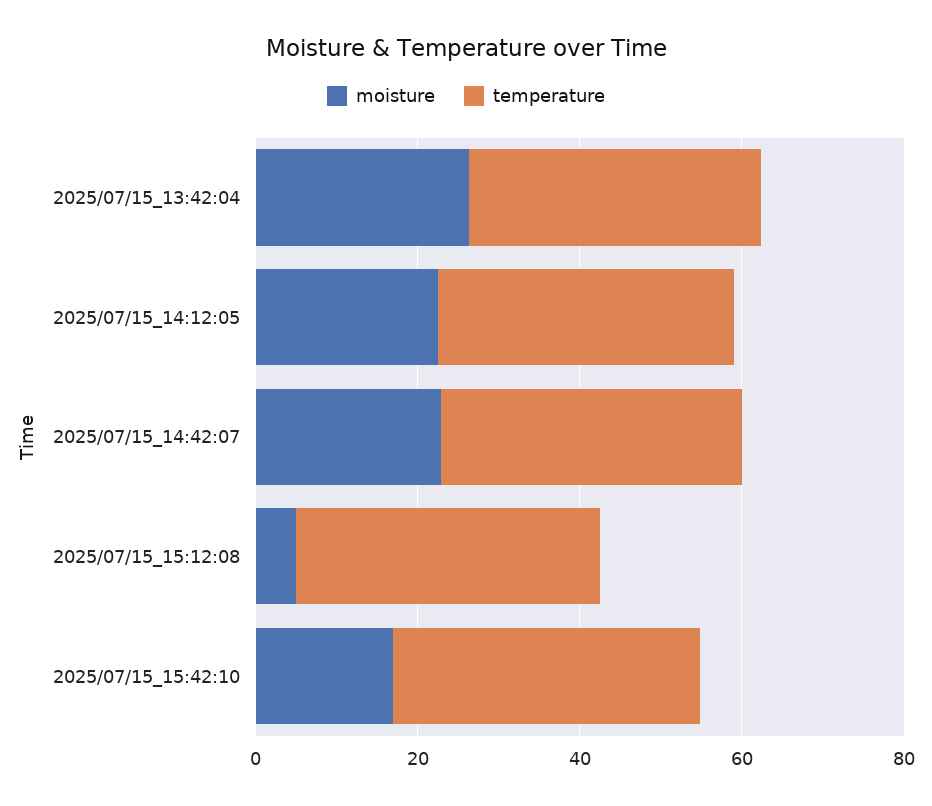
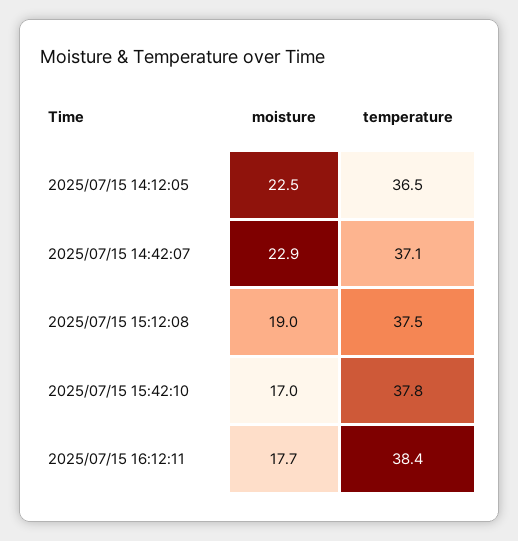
moisture, 2025/07/15_13:42:04: 25 -> none
temperature, 2025/07/15_13:42:04: 35 -> none
moisture, 2025/07/15_15:12:08: 5 -> 19
moisture, 2025/07/15 16:12:11: none -> 17.7
temperature, 2025/07/15 16:12:11: none -> 38.4

